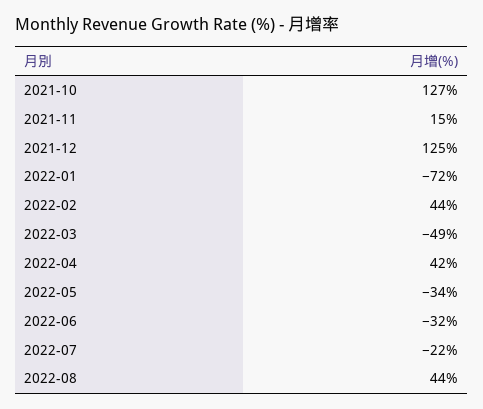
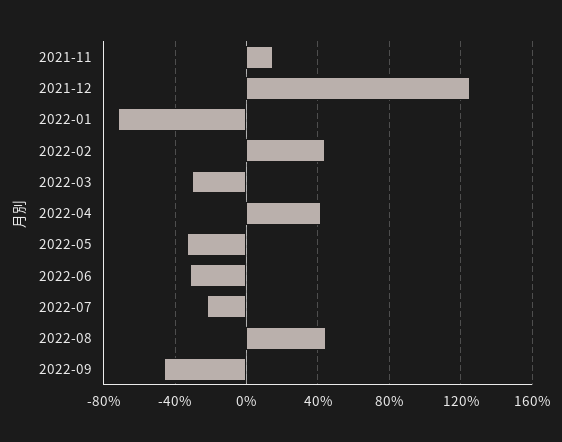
2021-10: 127 -> none
2022-03: -49 -> -30
2022-09: none -> -45

